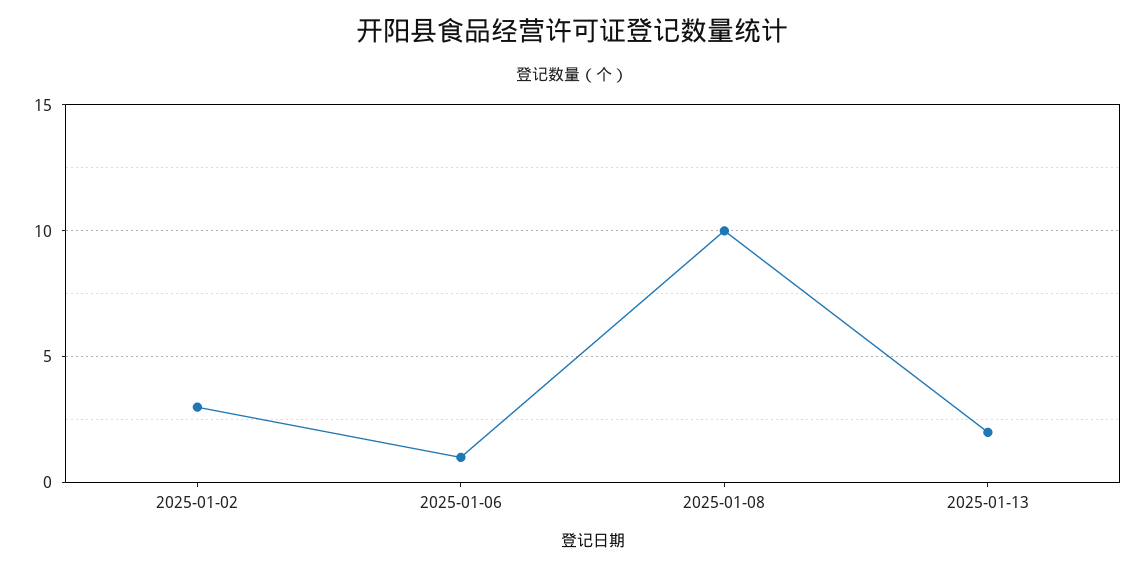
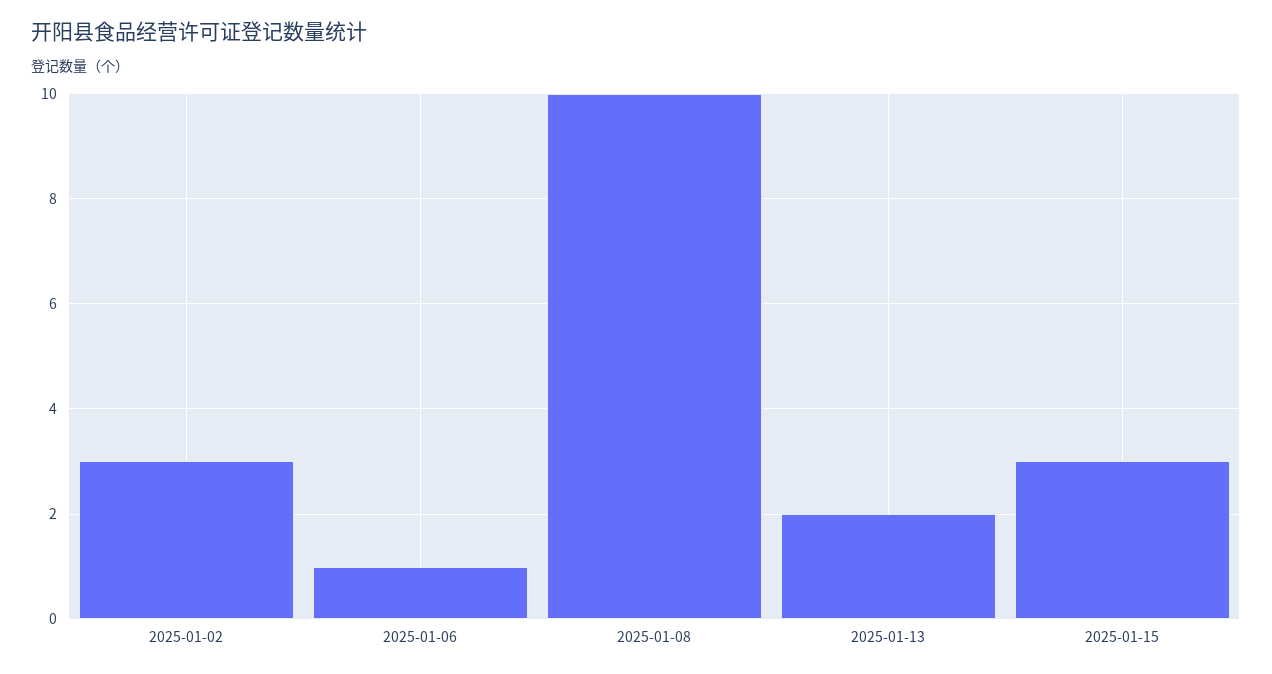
2025-01-15: none -> 3

